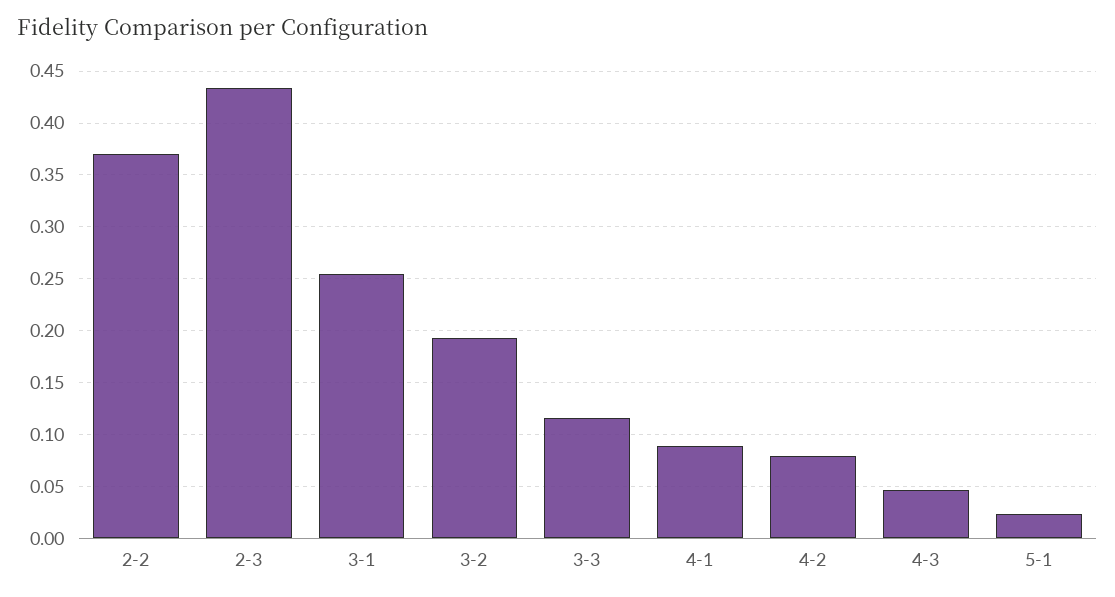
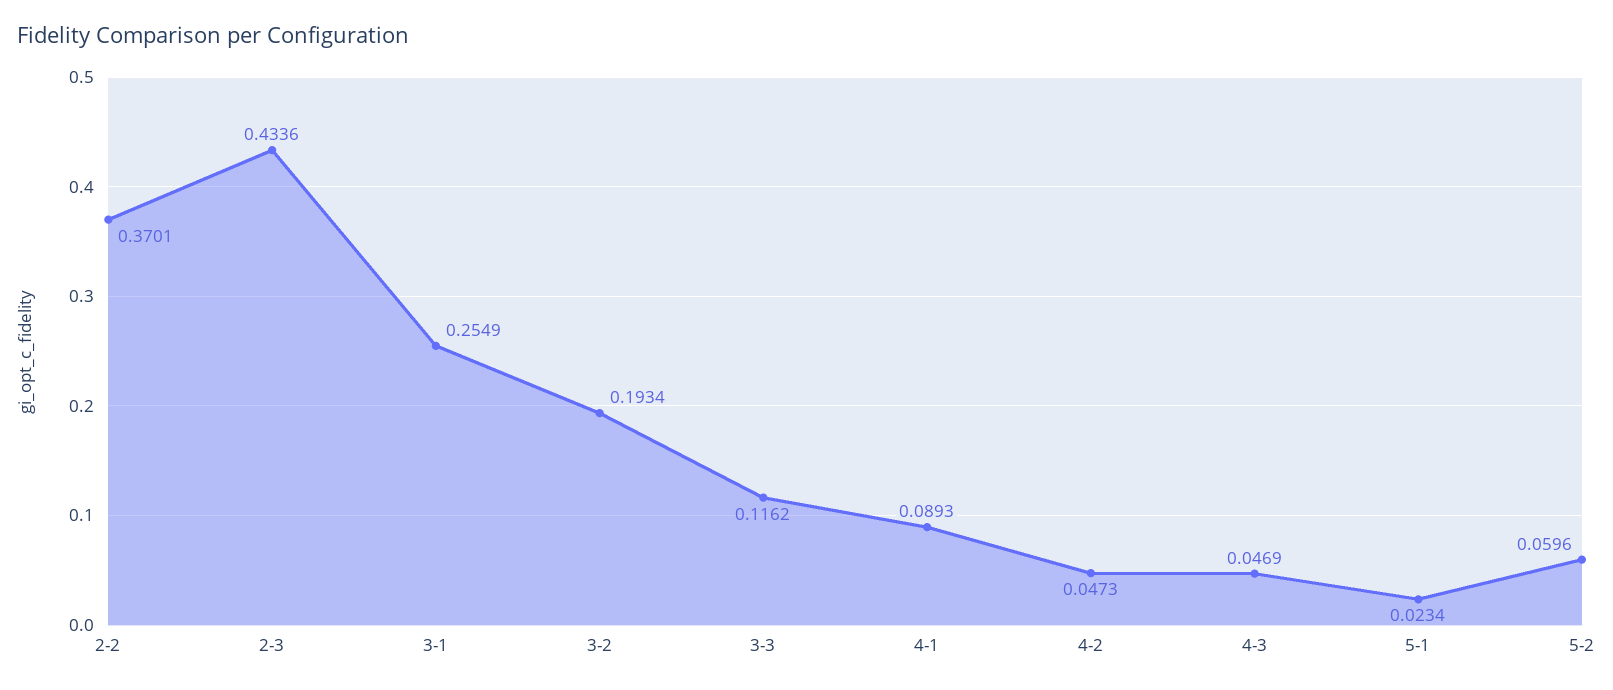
4-2: 0.08 -> 0.0473
5-2: none -> 0.0596

